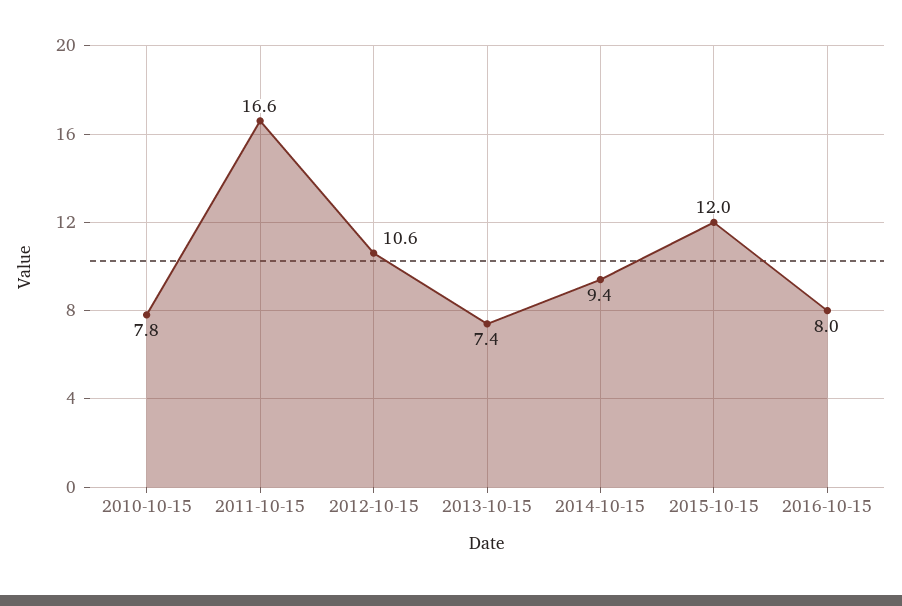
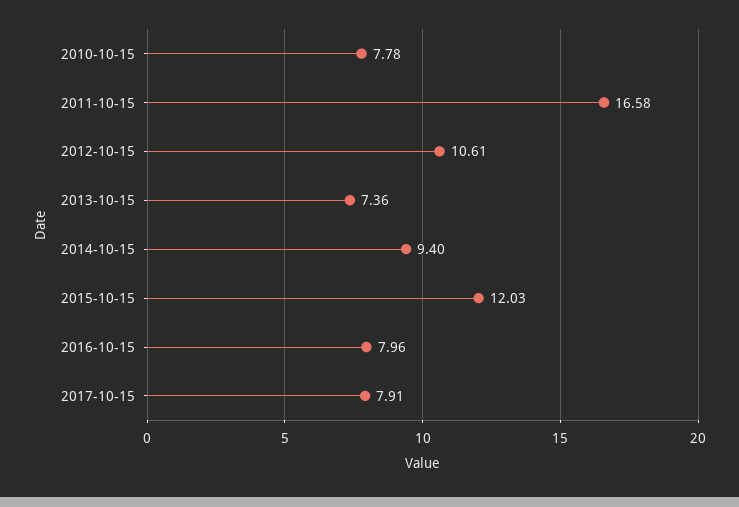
2017-10-15: none -> 7.91

